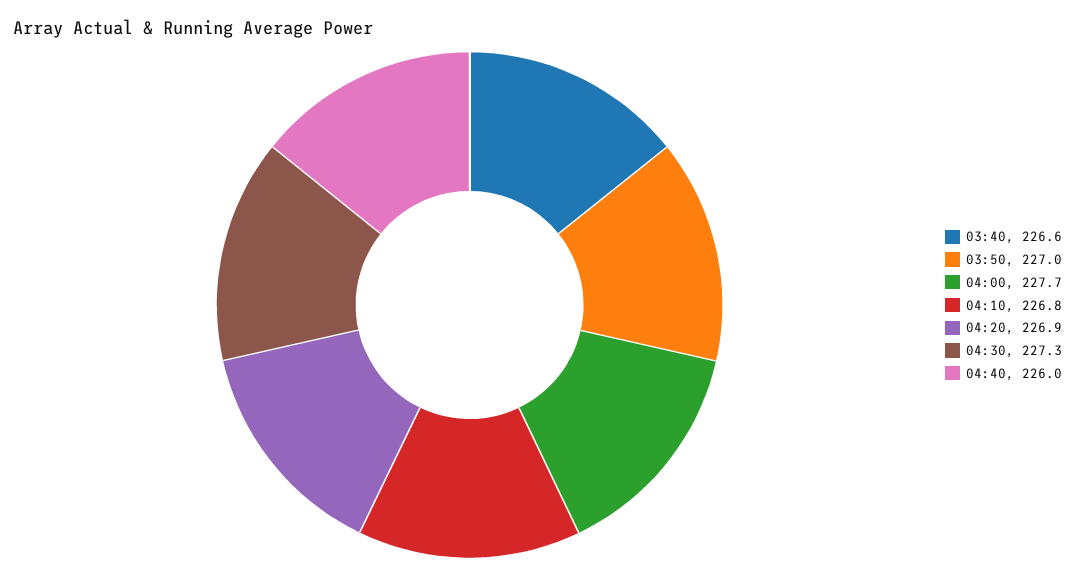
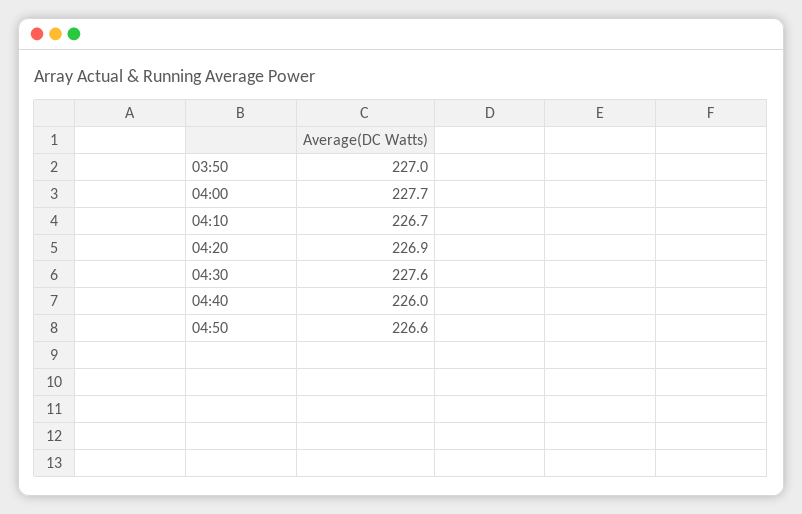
03:40: 226.6 -> none
04:10: 226.8 -> 226.7
04:30: 227.3 -> 227.6
04:50: none -> 226.6

